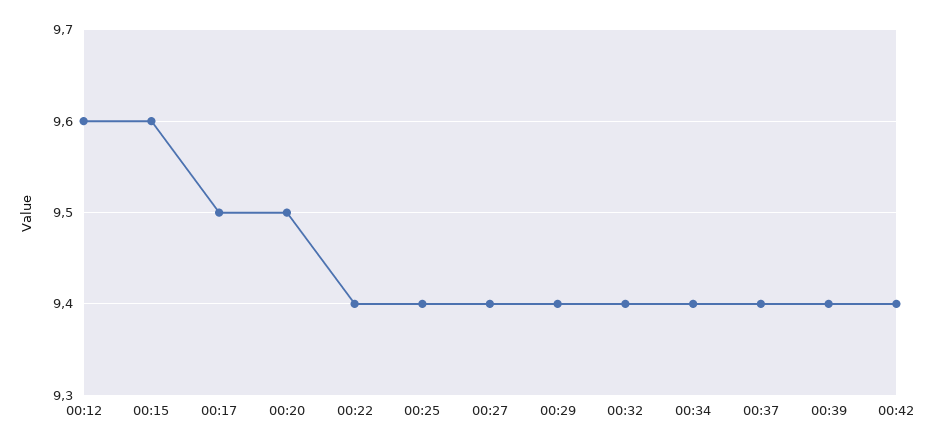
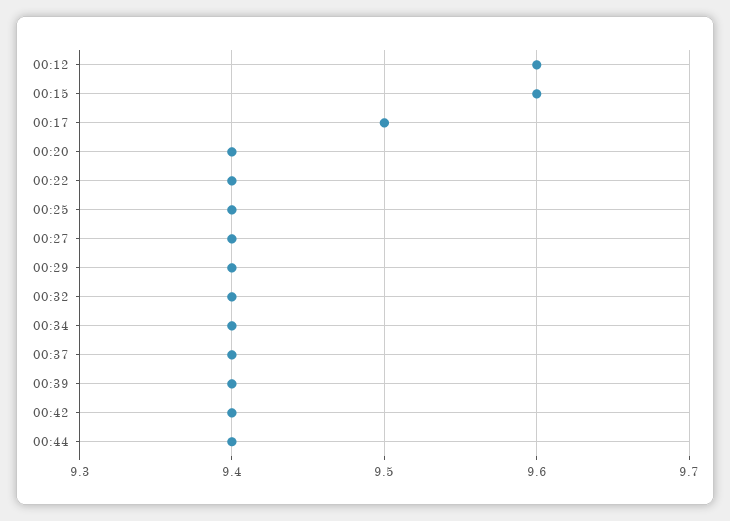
00:20: 9.5 -> 9.4
00:44: none -> 9.4

